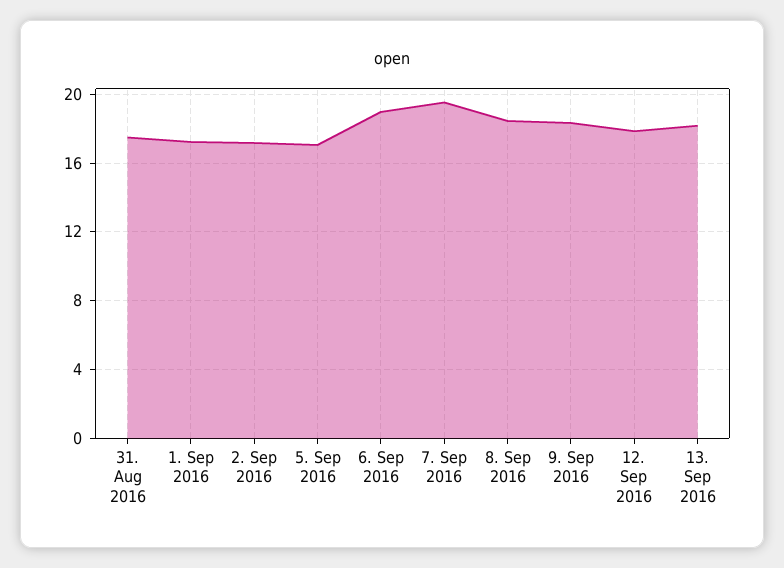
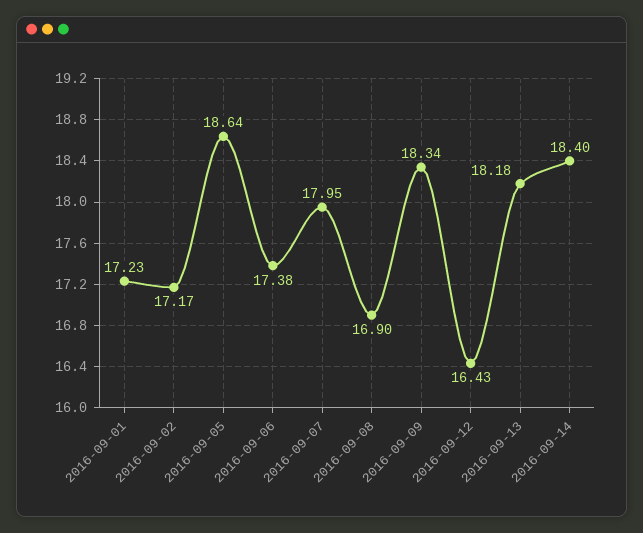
31. Aug 2016: 17.5 -> none
5. Sep 2016: 17 -> 18.64
6. Sep 2016: 19 -> 17.38
7. Sep 2016: 19.5 -> 17.95
8. Sep 2016: 18.5 -> 16.9
12. Sep 2016: 18 -> 16.43
2016-09-14: none -> 18.4

